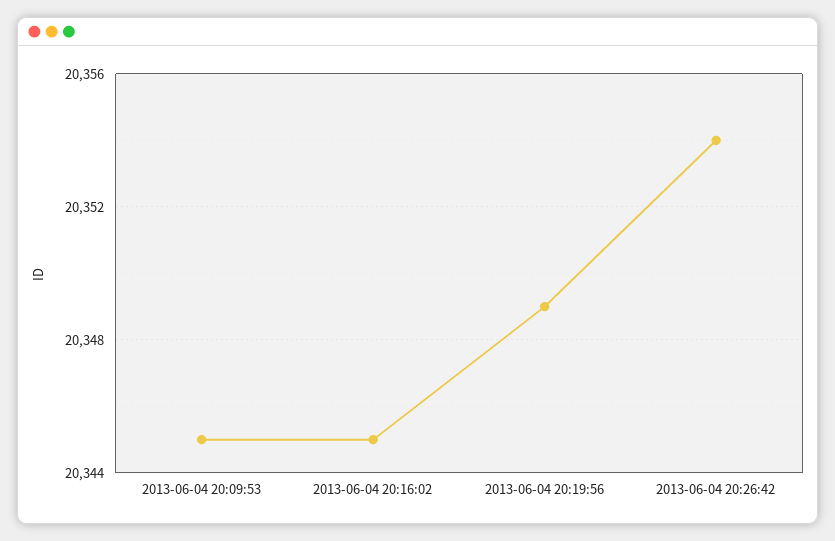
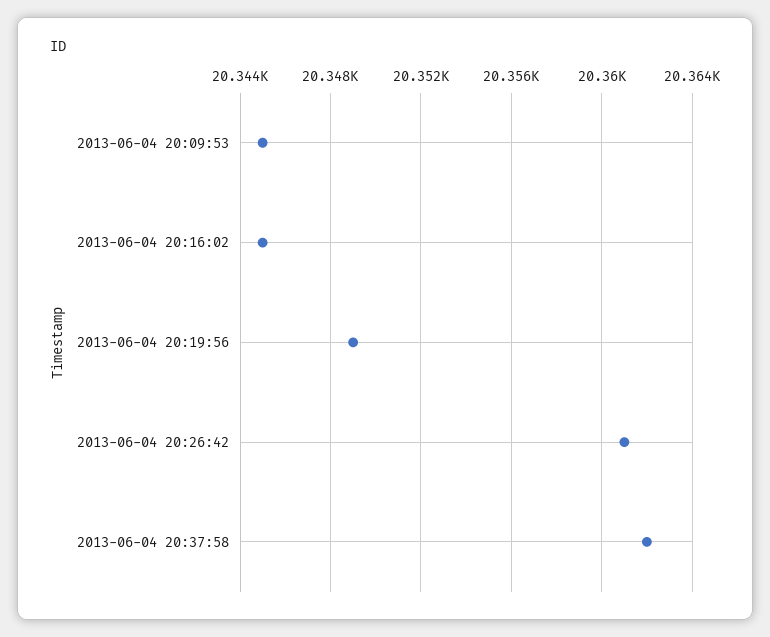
2013-06-04 20:26:42: 20354 -> 20361
2013-06-04 20:37:58: none -> 20362

